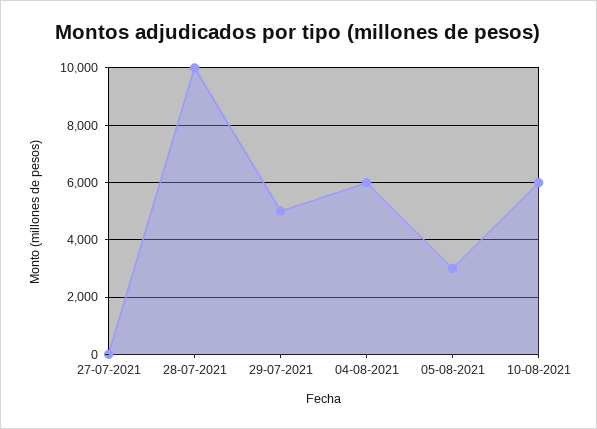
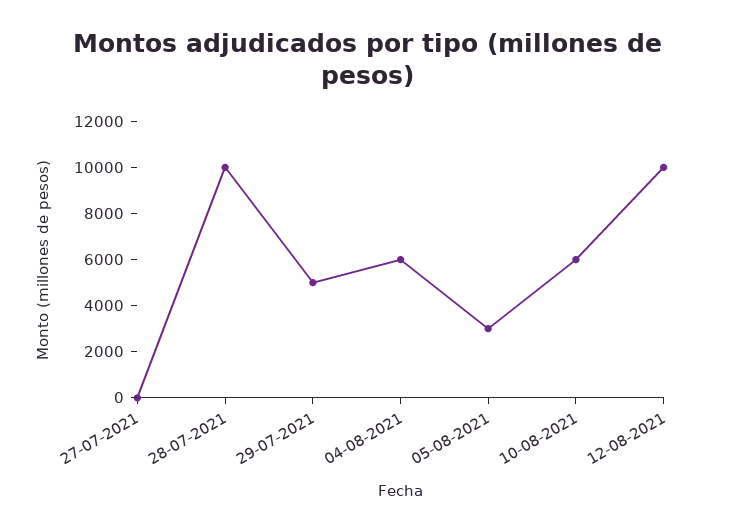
12-08-2021: none -> 10000

